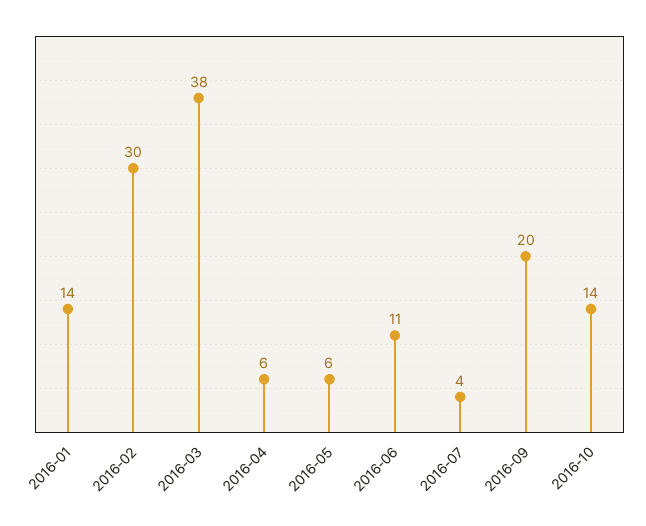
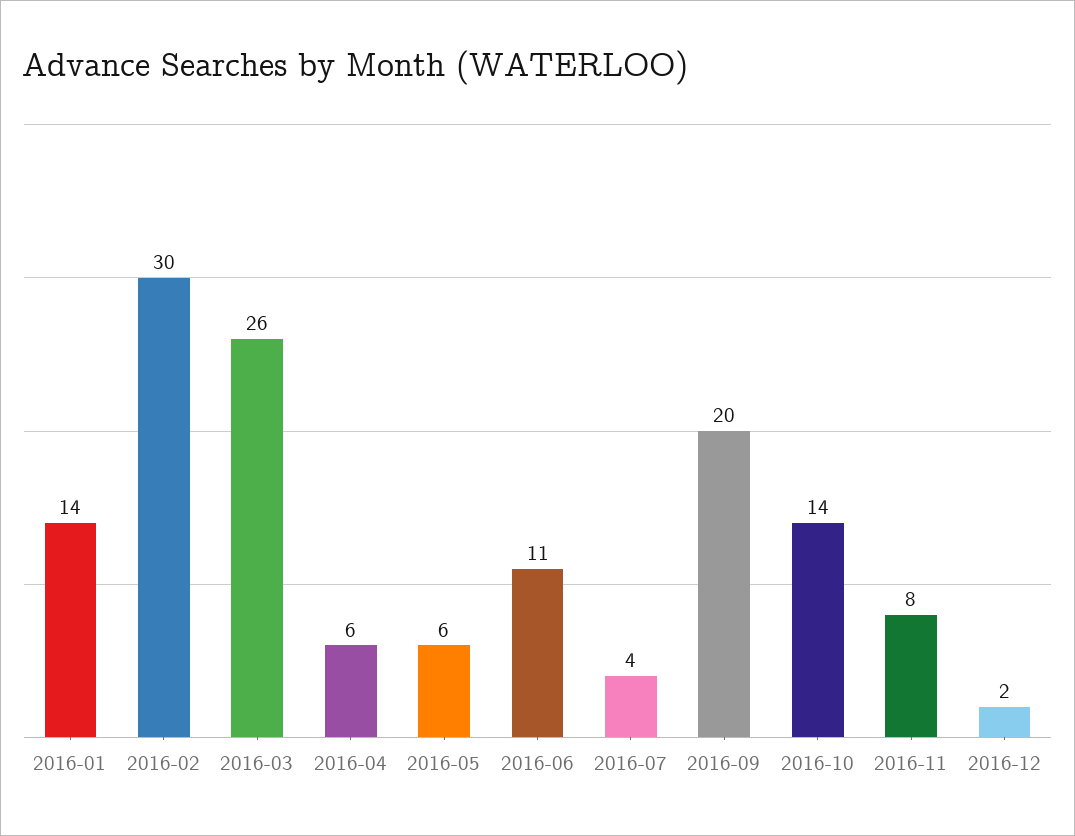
2016-03: 38 -> 26
2016-11: none -> 8
2016-12: none -> 2

